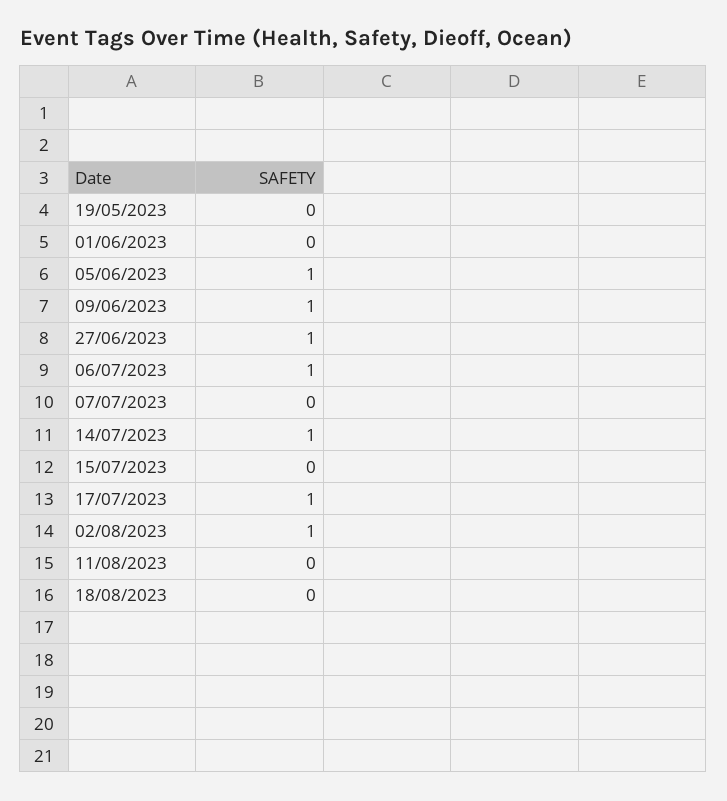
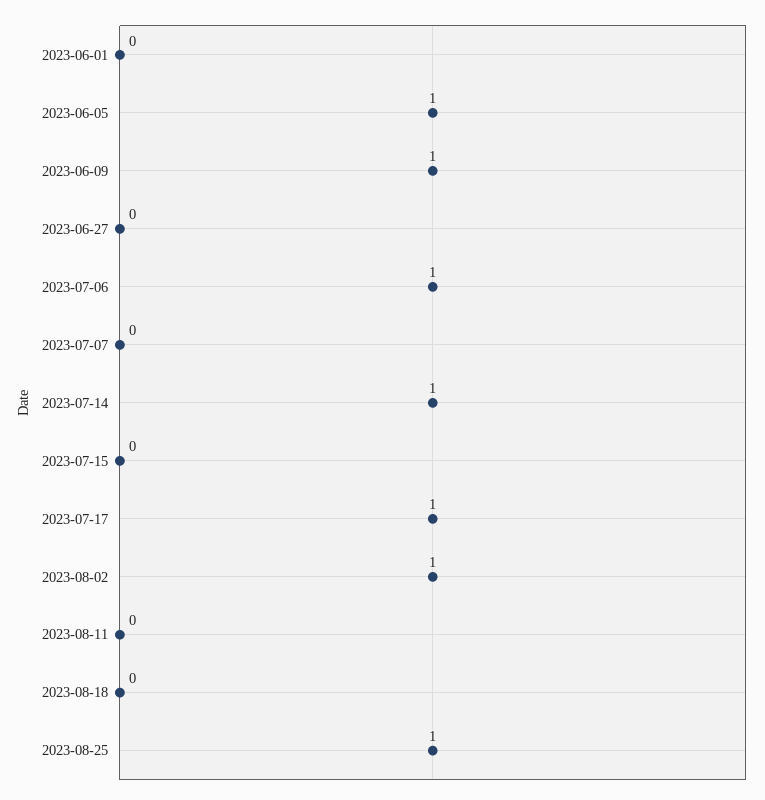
19/05/2023: 0 -> none
27/06/2023: 1 -> 0
2023-08-25: none -> 1

